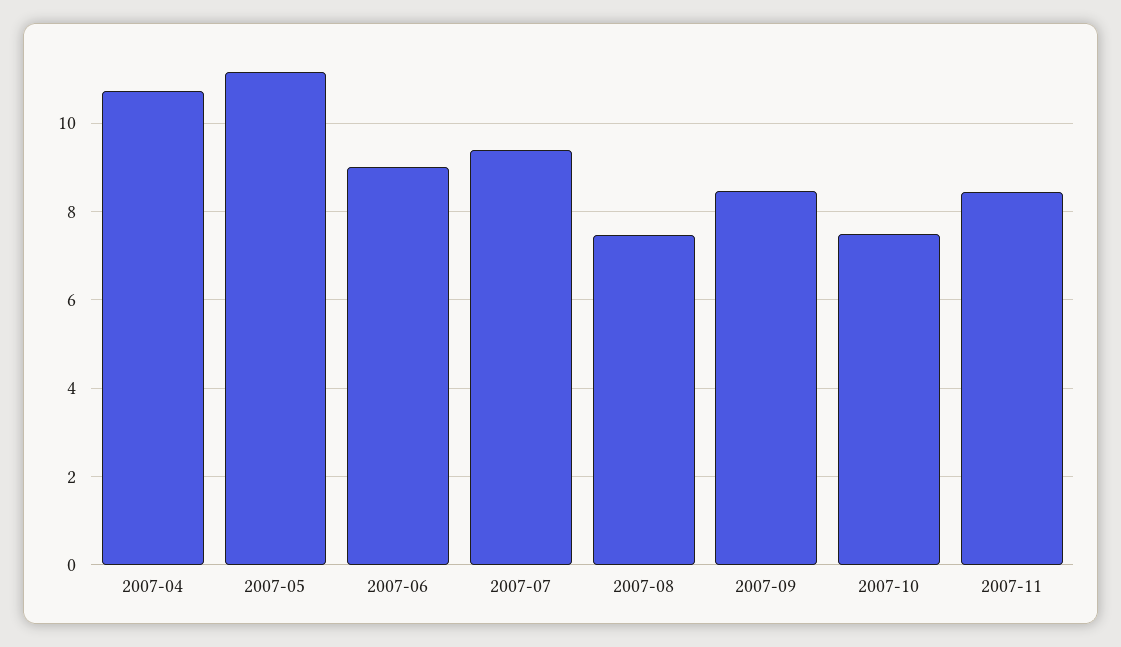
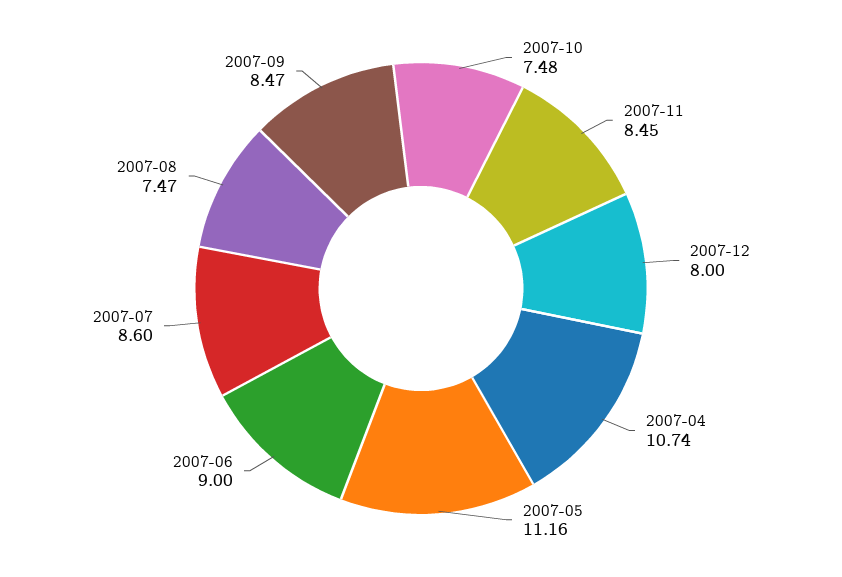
2007-07: 9.4 -> 8.6
2007-12: none -> 8

